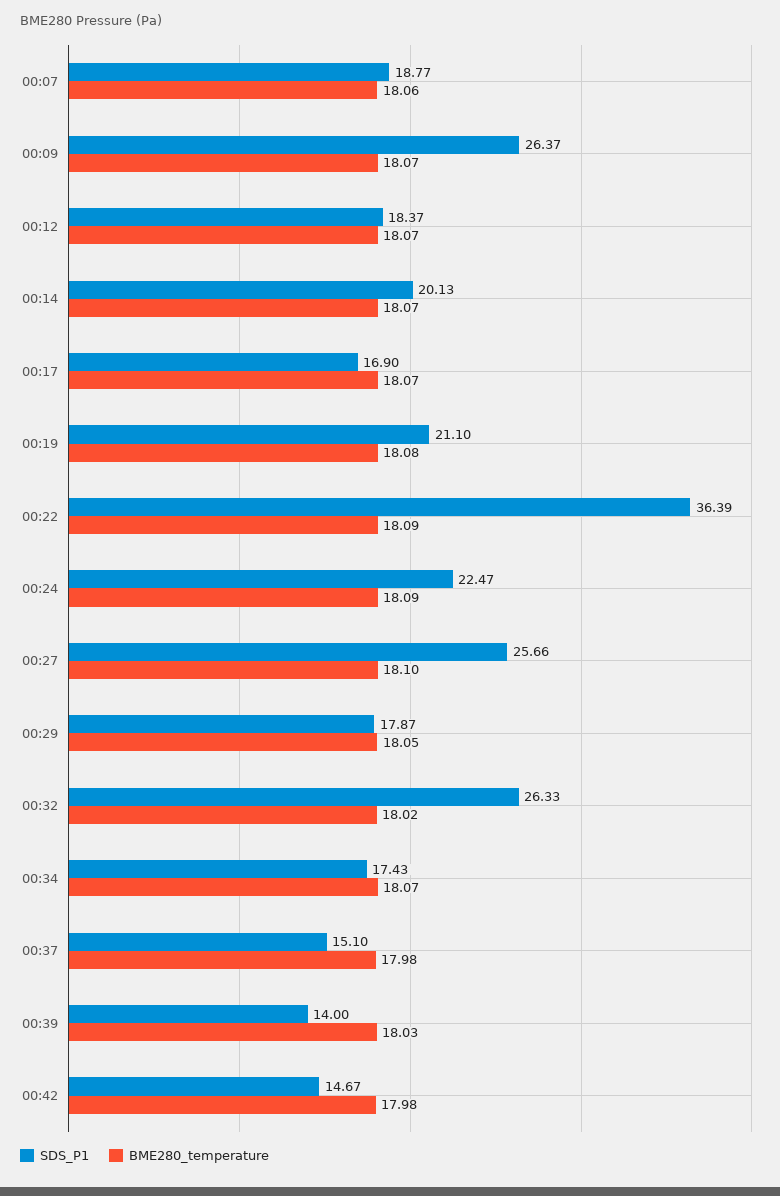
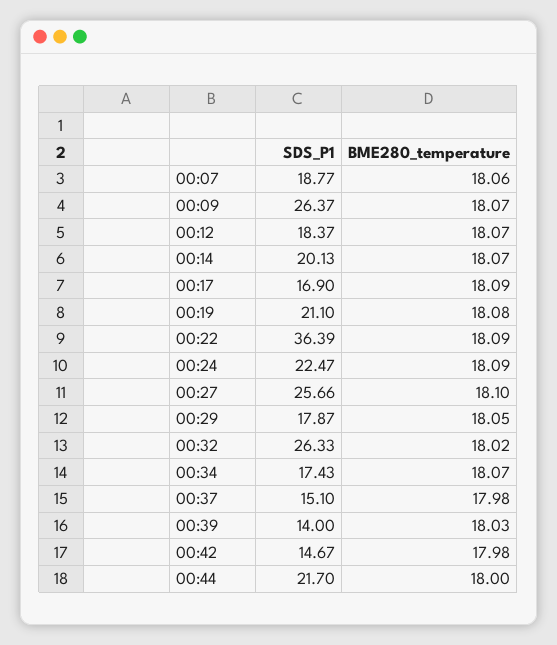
BME280_temperature, 00:17: 18.07 -> 18.09
SDS_P1, 00:44: none -> 21.7
BME280_temperature, 00:44: none -> 18

